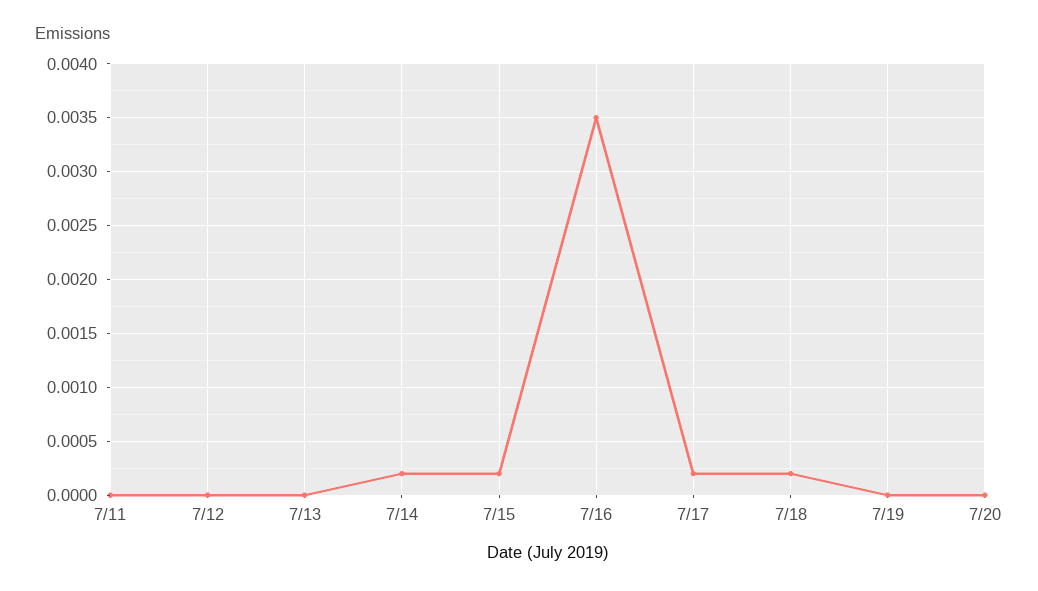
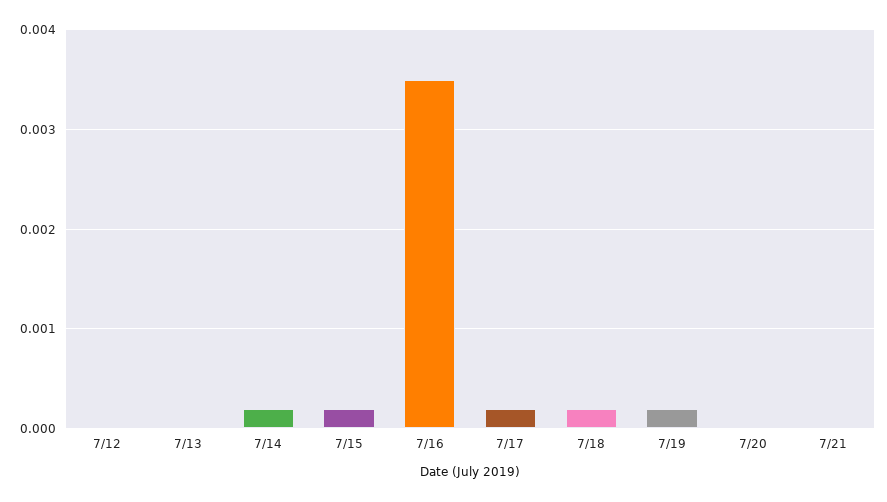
7/11: 0 -> none
7/19: 0 -> 0.0002
7/21: none -> 0

